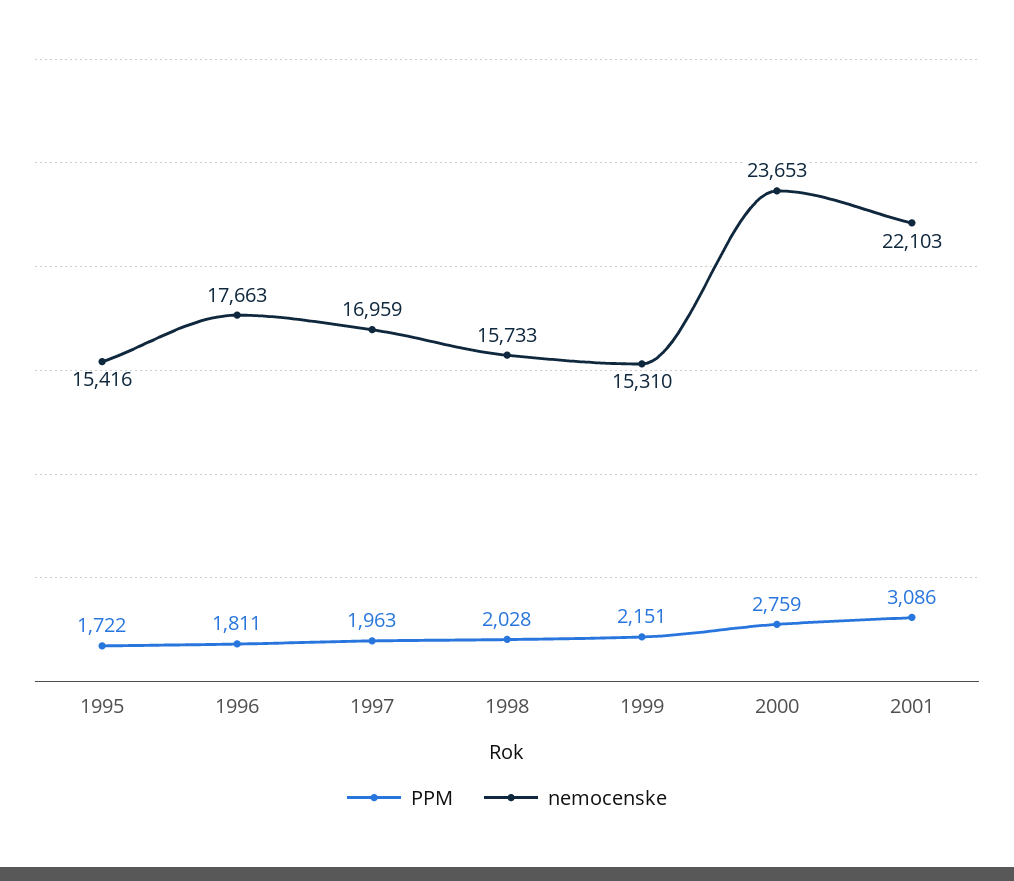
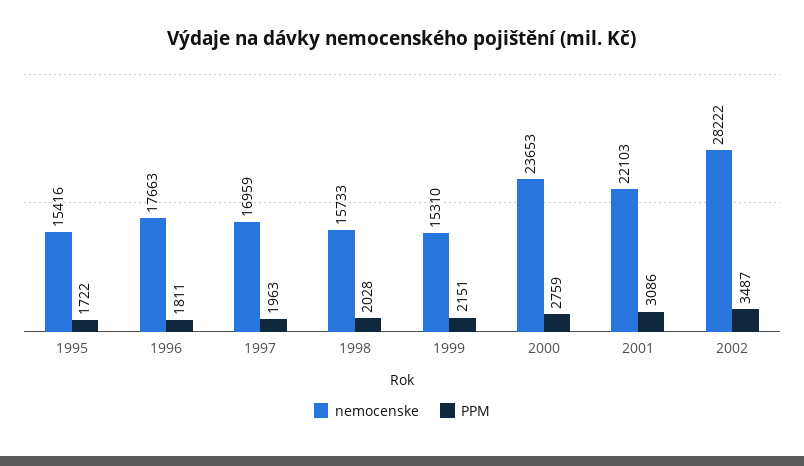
nemocenske, 2002: none -> 28222
PPM, 2002: none -> 3487

